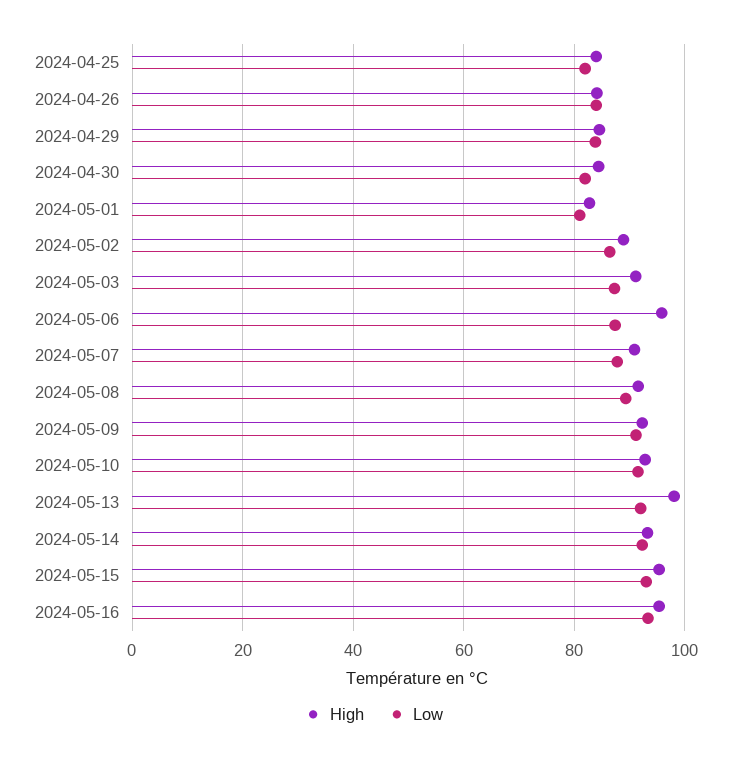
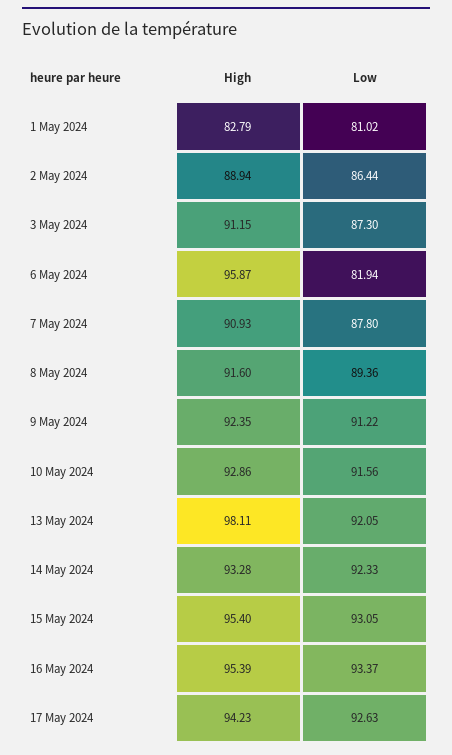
High, 2024-04-25: 84 -> none
Low, 2024-04-25: 82 -> none
High, 2024-04-26: 84 -> none
Low, 2024-04-26: 84 -> none
High, 2024-04-29: 84 -> none
Low, 2024-04-29: 84 -> none
High, 2024-04-30: 84 -> none
Low, 2024-04-30: 82 -> none
Low, 2024-05-06: 88 -> 81.94
High, 17 May 2024: none -> 94.23
Low, 17 May 2024: none -> 92.63

